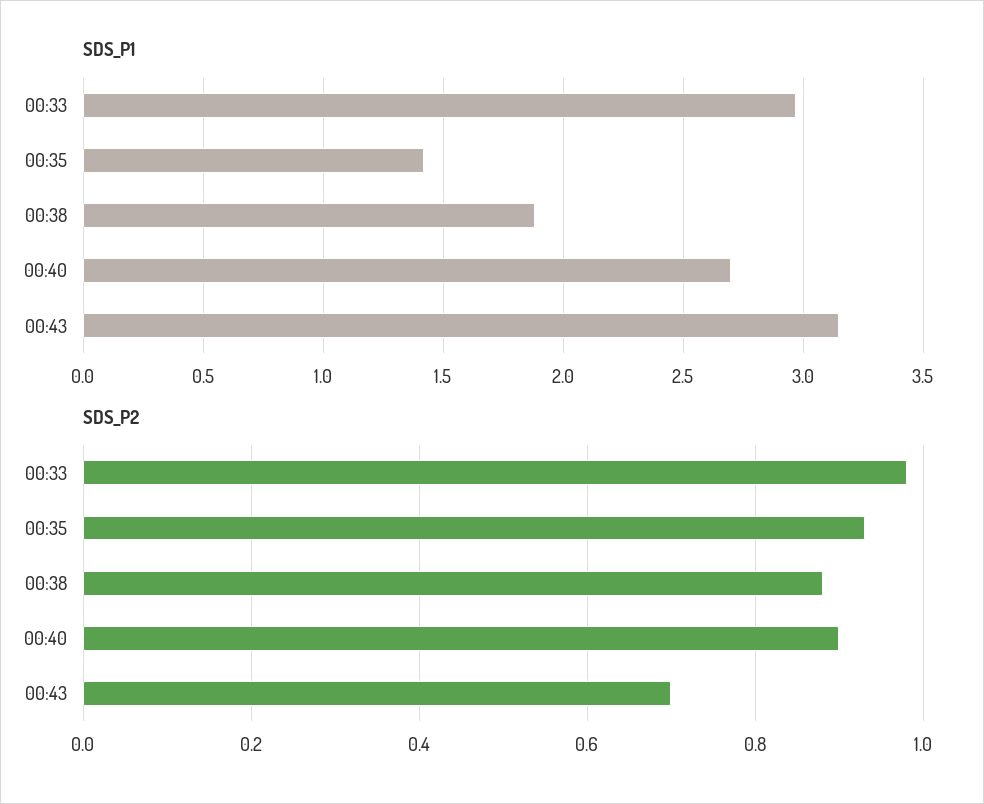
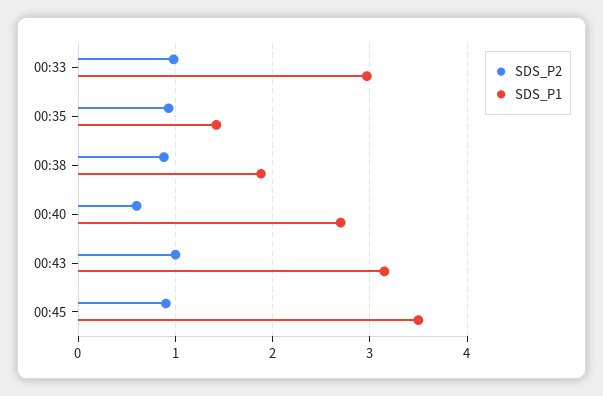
SDS_P2, 00:40: 0.9 -> 0.6
SDS_P2, 00:43: 0.7 -> 1
SDS_P2, 00:45: none -> 0.9
SDS_P1, 00:45: none -> 3.5

